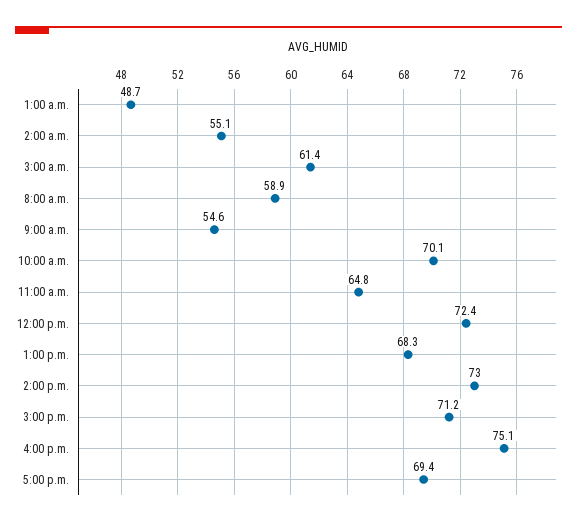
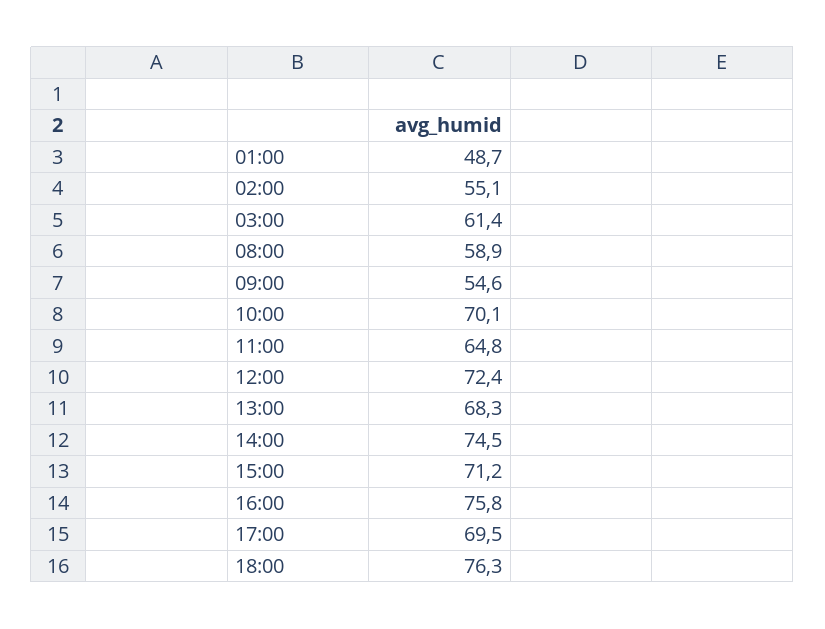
2:00 p.m.: 73 -> 74.5
4:00 p.m.: 75.1 -> 75.8
5:00 p.m.: 69.4 -> 69.5
18:00: none -> 76.3

